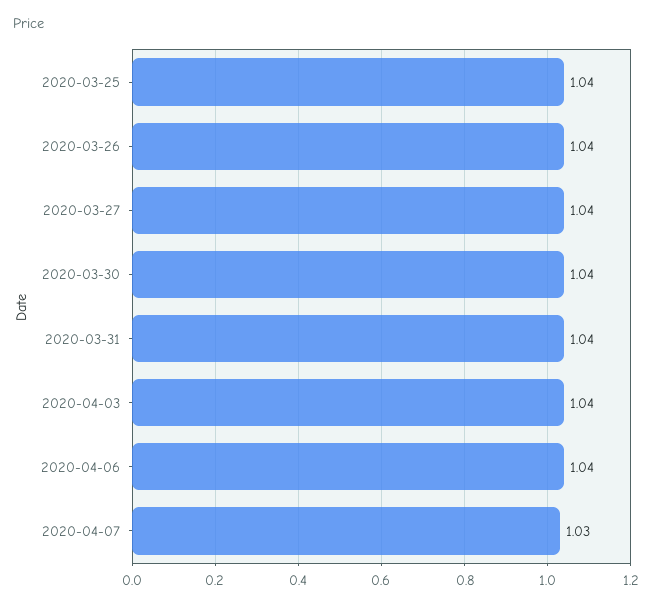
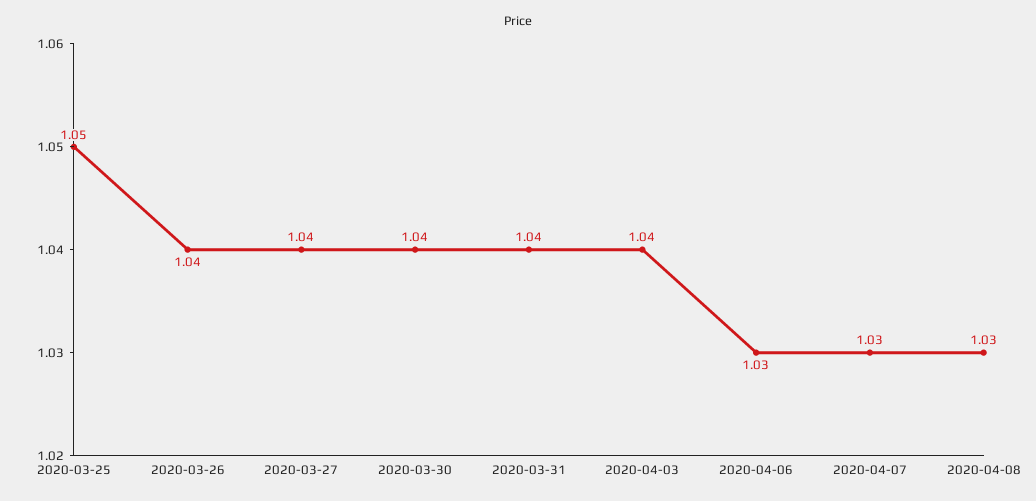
2020-03-25: 1.04 -> 1.05
2020-04-06: 1.04 -> 1.03
2020-04-08: none -> 1.03

